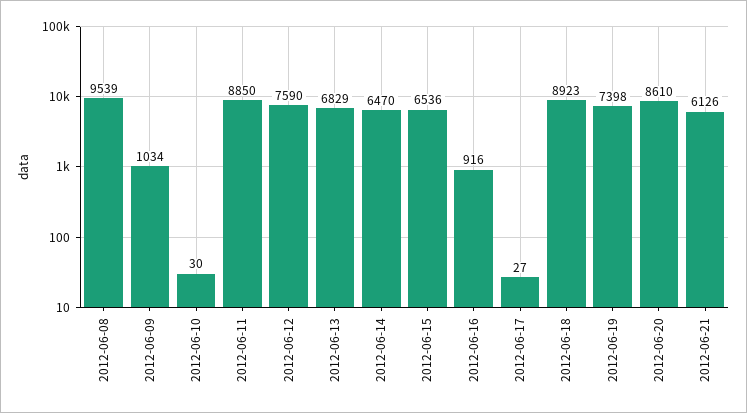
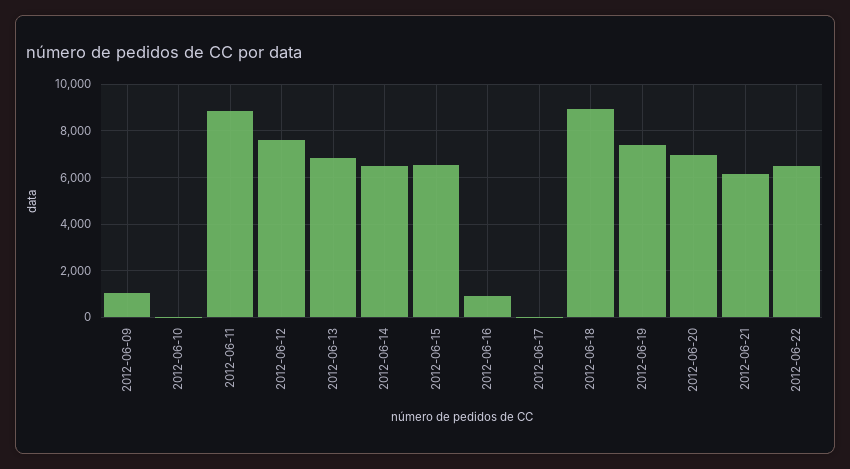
2012-06-08: 9539 -> none
2012-06-20: 8610 -> 7000
2012-06-22: none -> 6500

